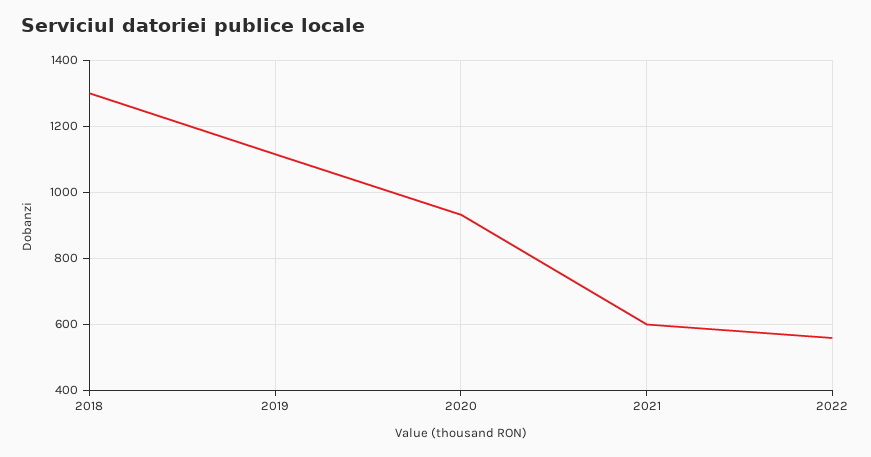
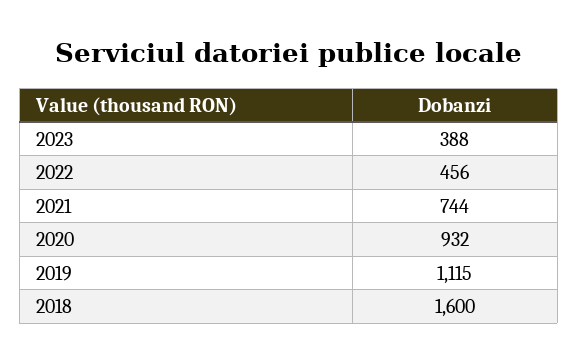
2018: 1300 -> 1600
2021: 600 -> 744
2022: 560 -> 456
2023: none -> 388

